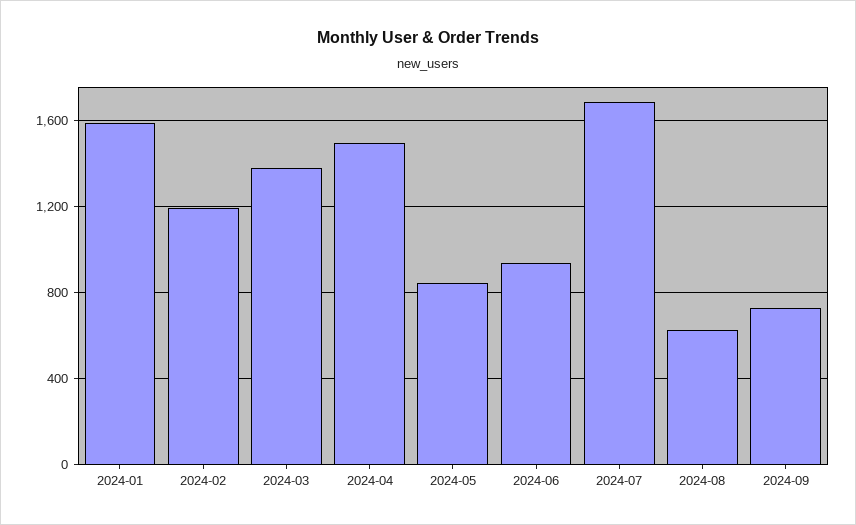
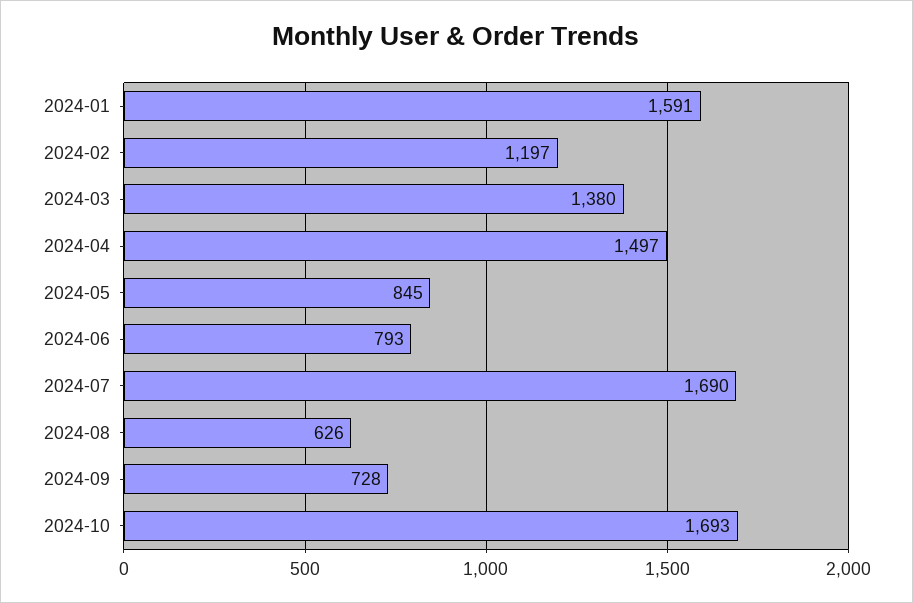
2024-06: 950 -> 793
2024-10: none -> 1693

